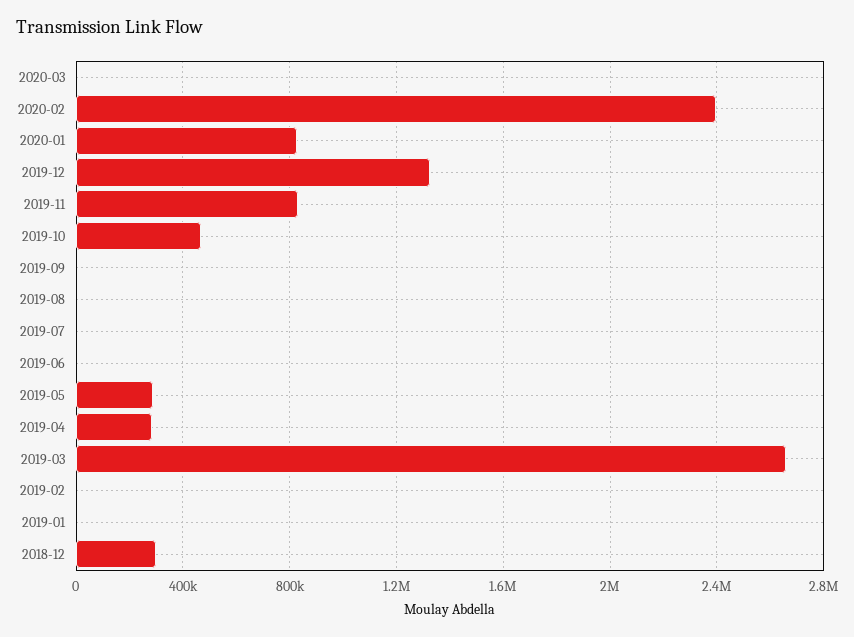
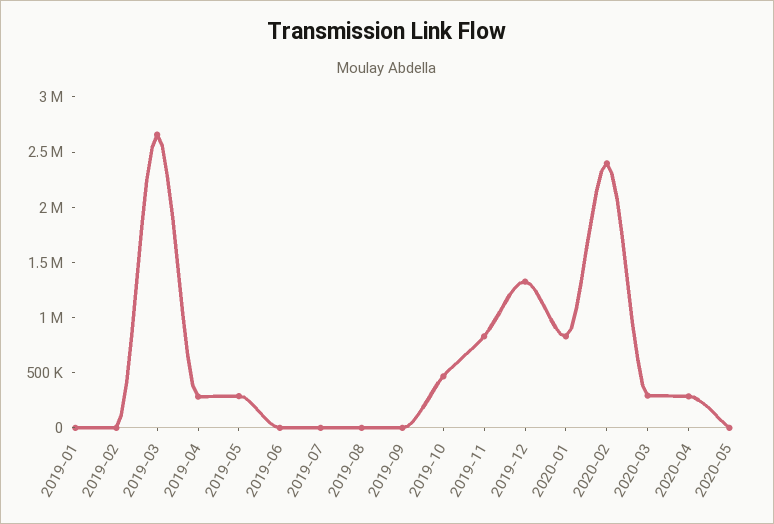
2020-03: 0 -> 300000
2018-12: 300000 -> none
2020-04: none -> 300000
2020-05: none -> 0

